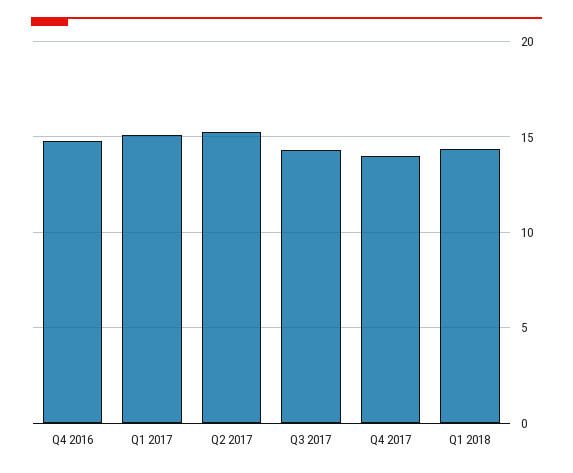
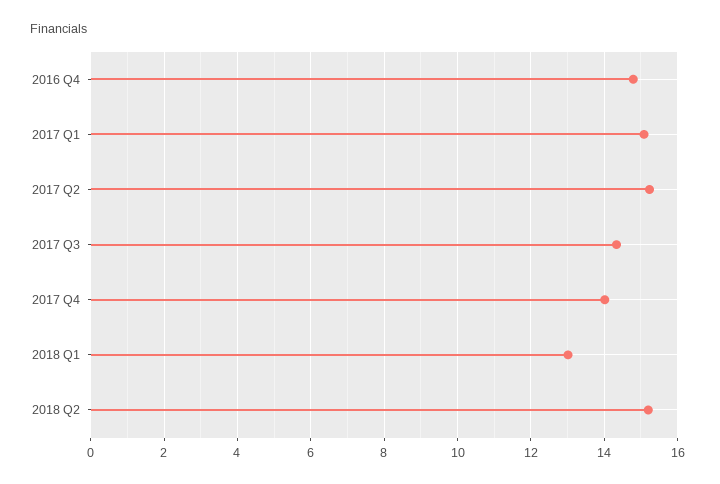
Q1 2018: 14.5 -> 13
2018 Q2: none -> 15.2

